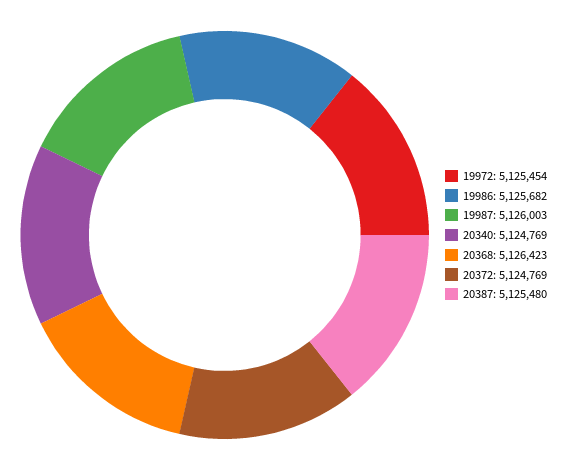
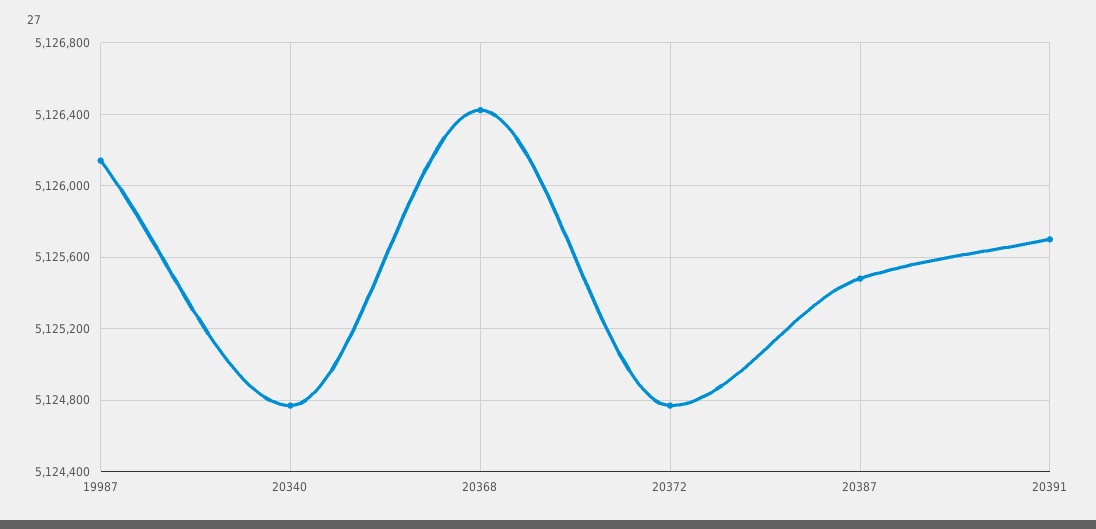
19972: 5125454 -> none
19986: 5125682 -> none
19987: 5126003 -> 5126150
20391: none -> 5125700

